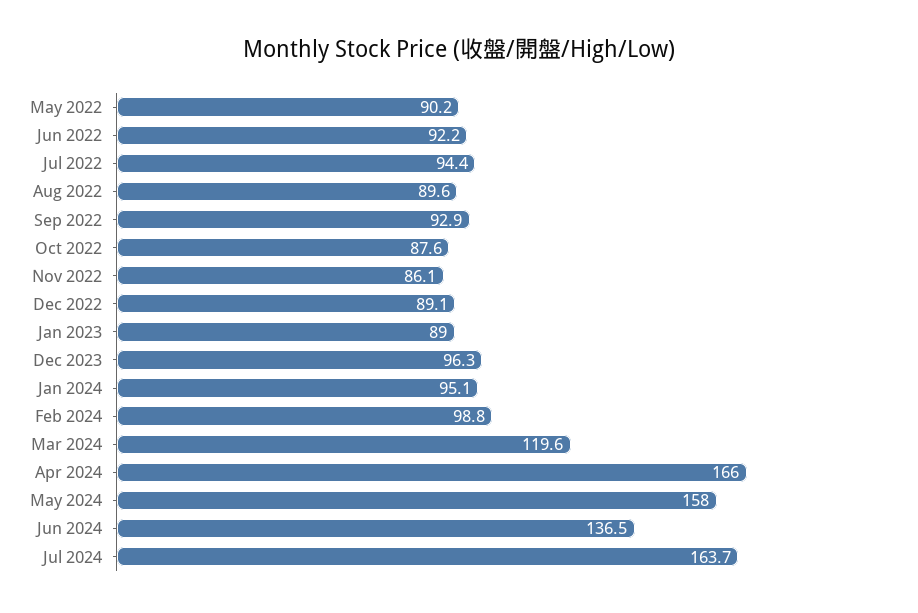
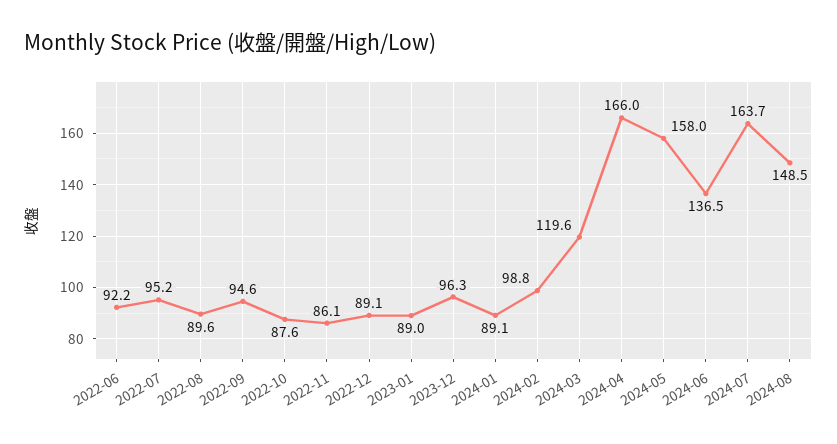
May 2022: 90.2 -> none
Jul 2022: 94.4 -> 95.2
Sep 2022: 92.9 -> 94.6
Jan 2024: 95.1 -> 89.1
2024-08: none -> 148.5

